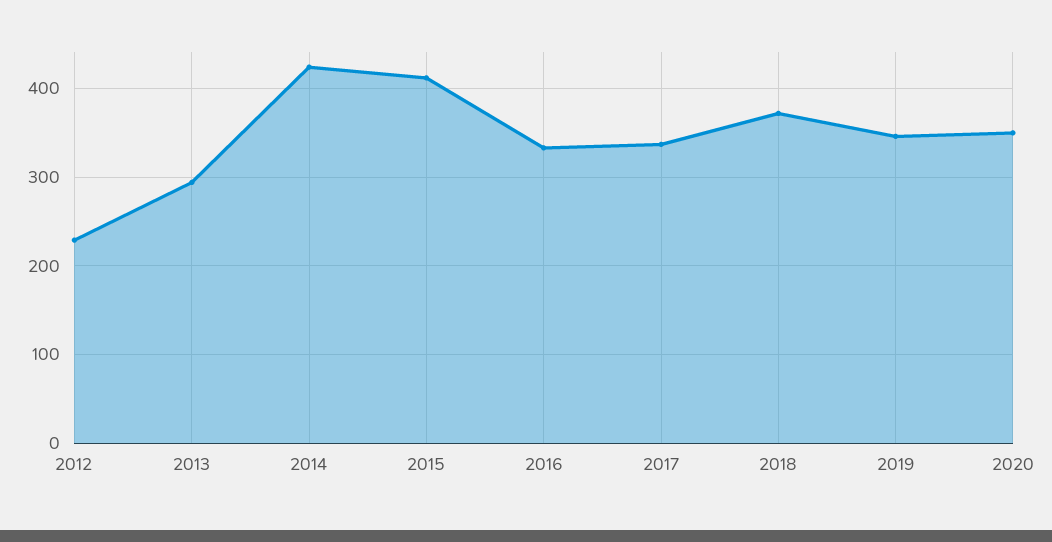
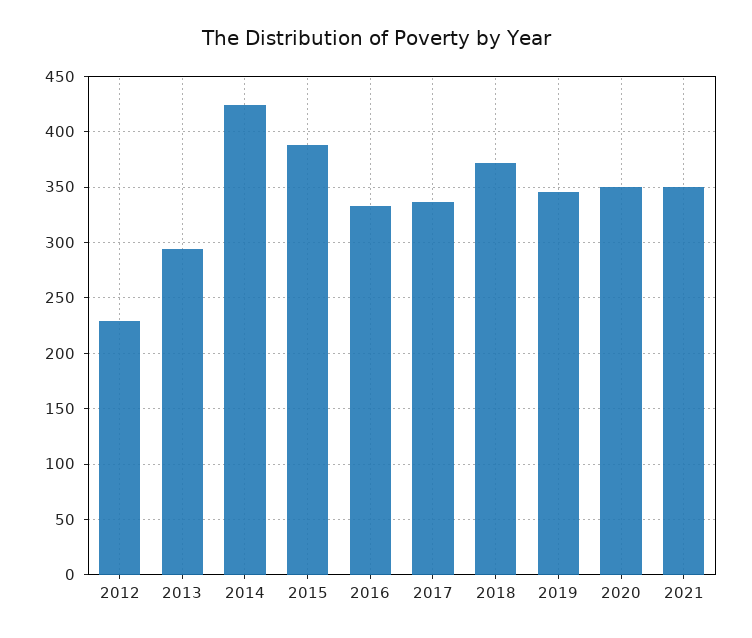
2015: 410 -> 390
2021: none -> 350

